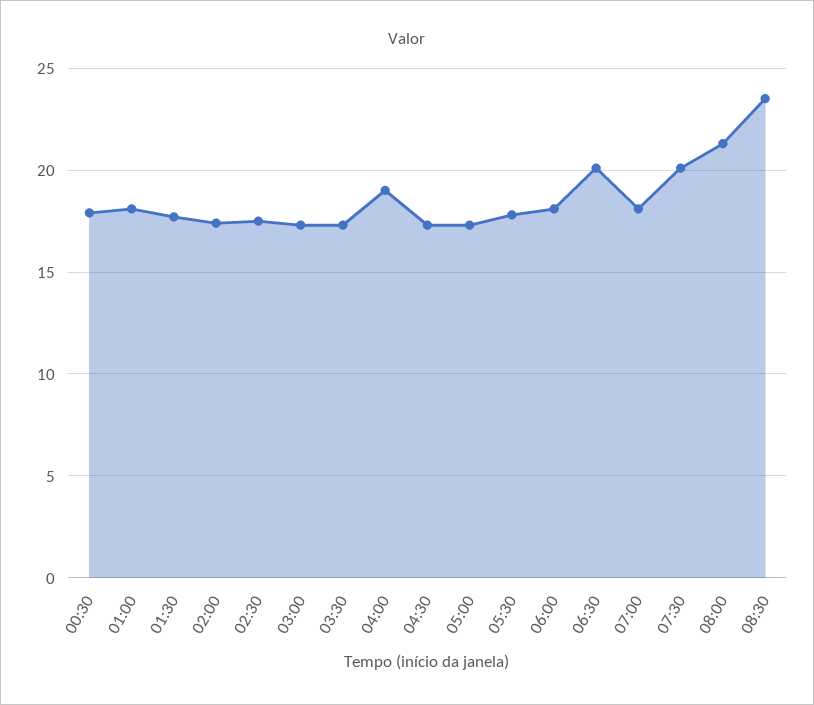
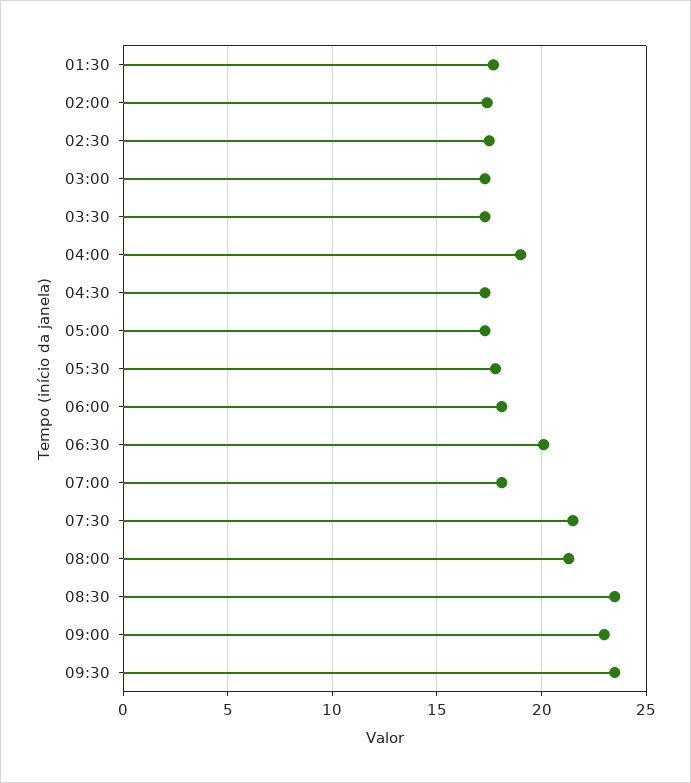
00:30: 18 -> none
01:00: 18 -> none
07:30: 20 -> 21.5
09:00: none -> 23
09:30: none -> 23.5

